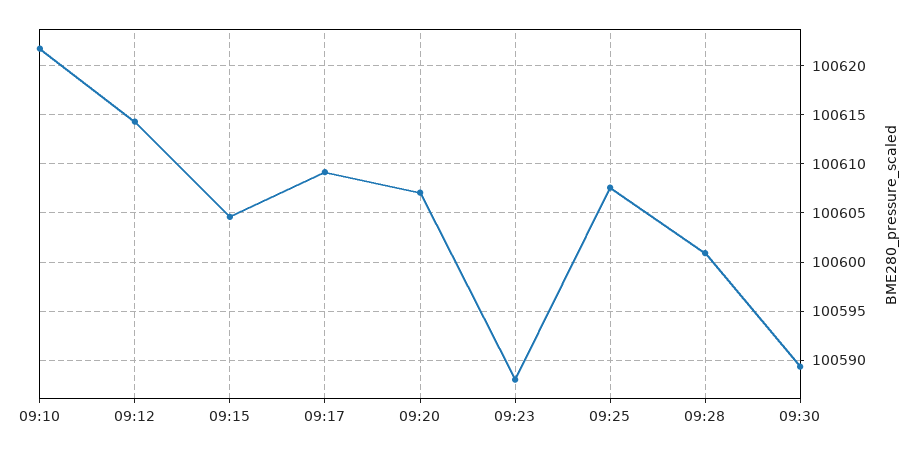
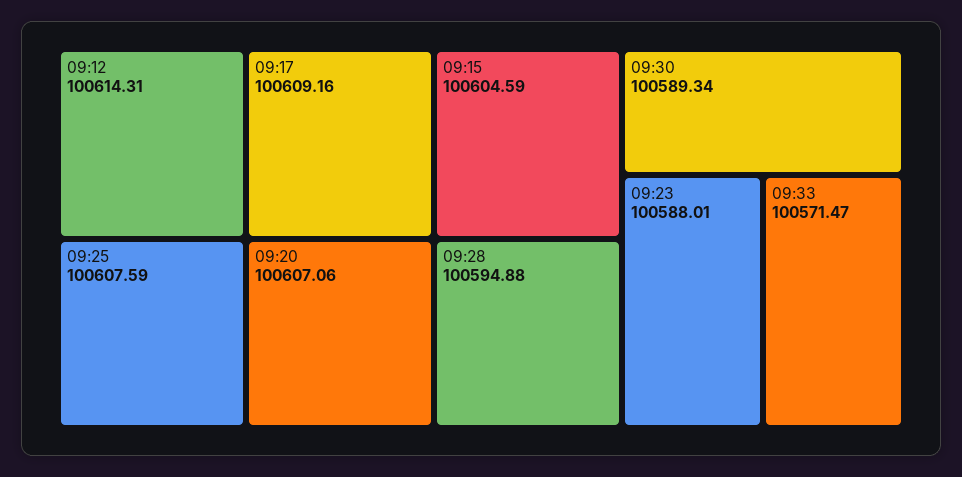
09:10: 100622 -> none
09:28: 100601 -> 100594.88
09:33: none -> 100571.47

